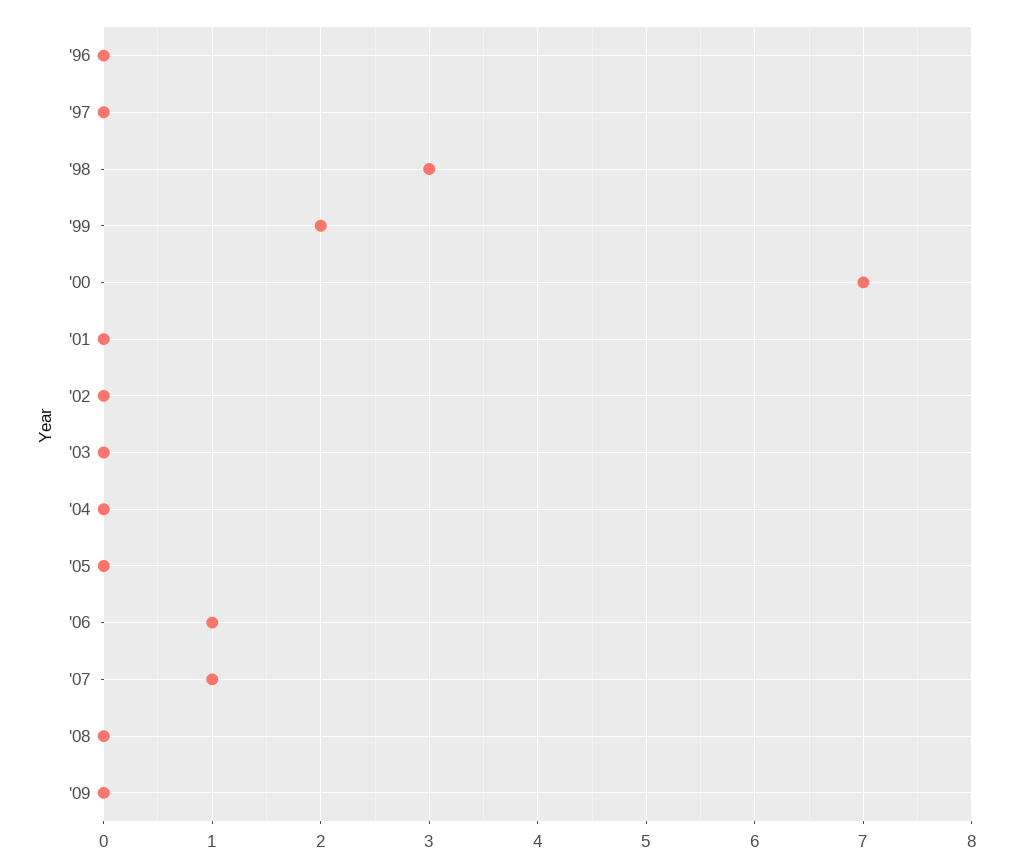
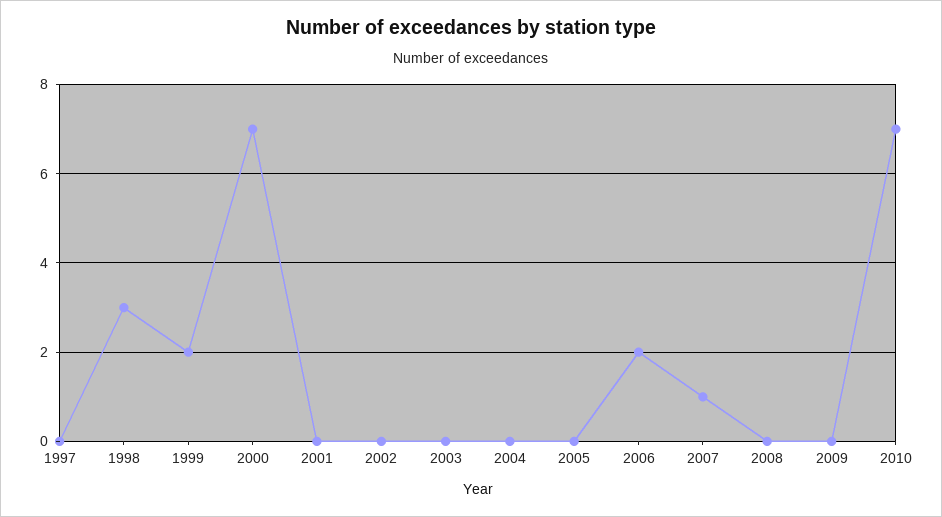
'96: 0 -> none
'06: 1 -> 2
2010: none -> 7

